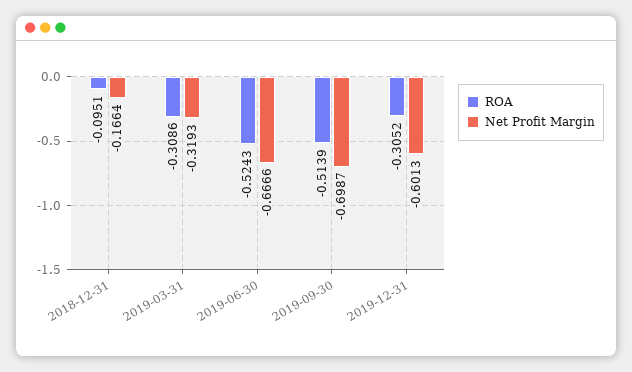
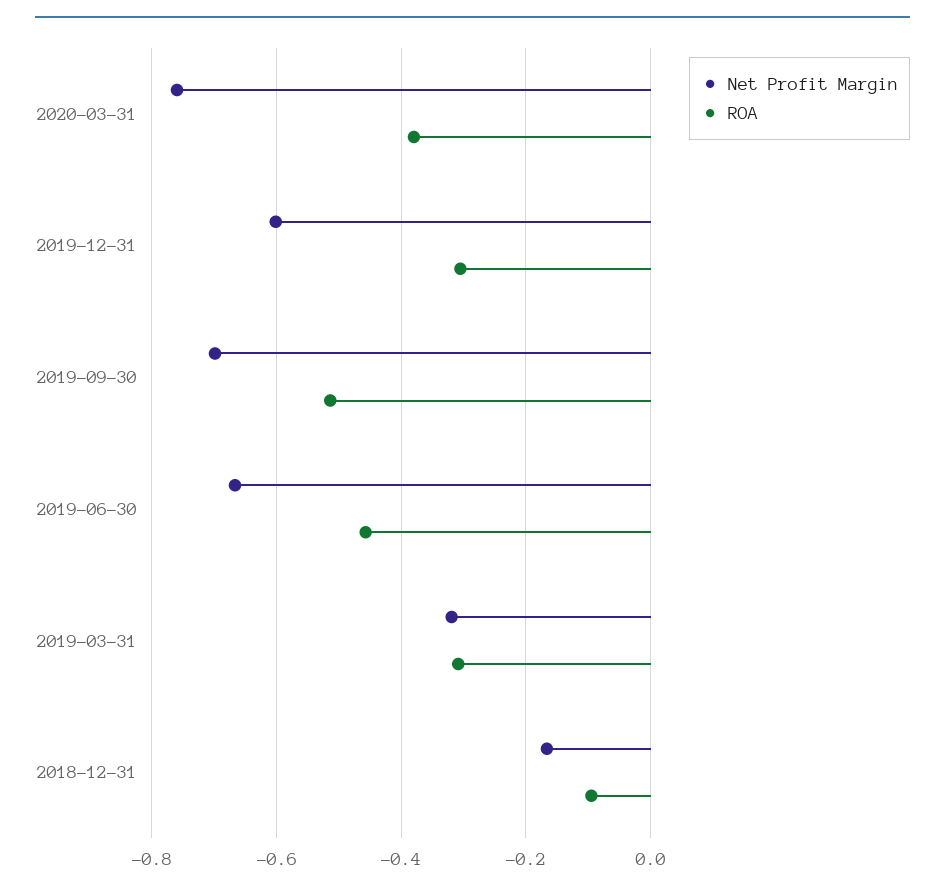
ROA, 2019-06-30: -0.5243 -> -0.46
Net Profit Margin, 2020-03-31: none -> -0.76
ROA, 2020-03-31: none -> -0.38

